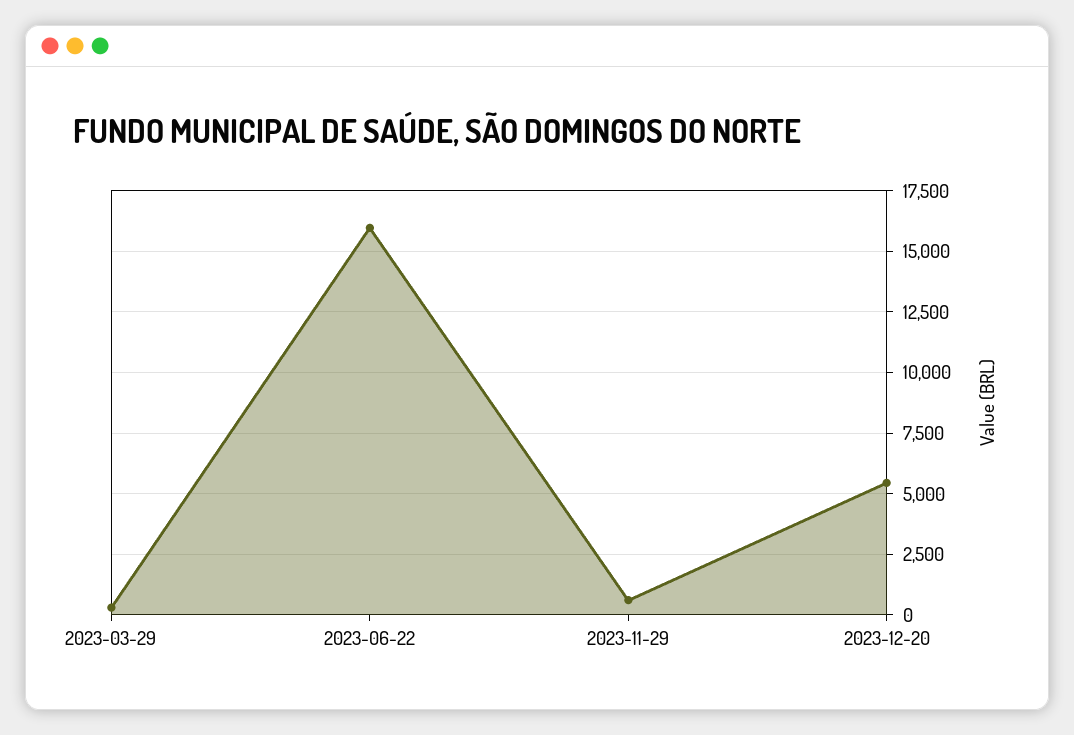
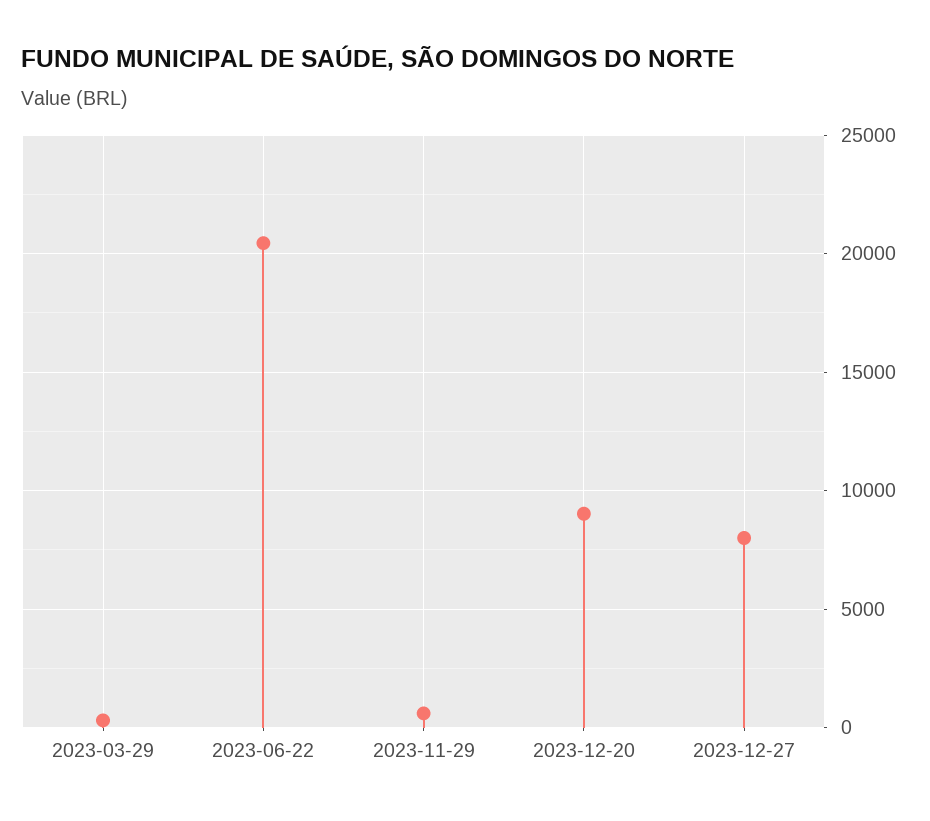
2023-06-22: 16000 -> 20500
2023-12-20: 5500 -> 9000
2023-12-27: none -> 8000

